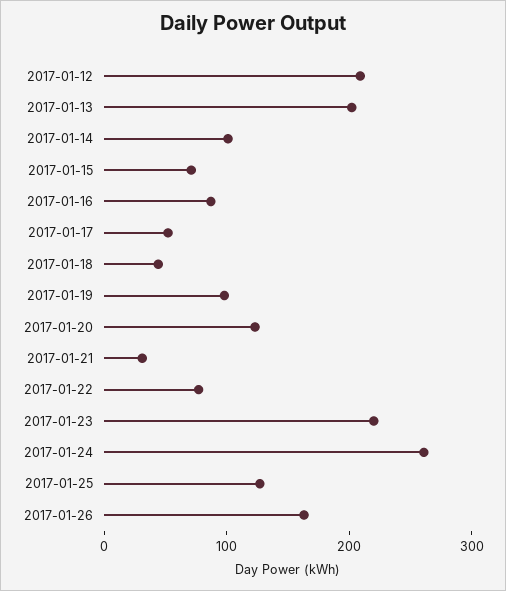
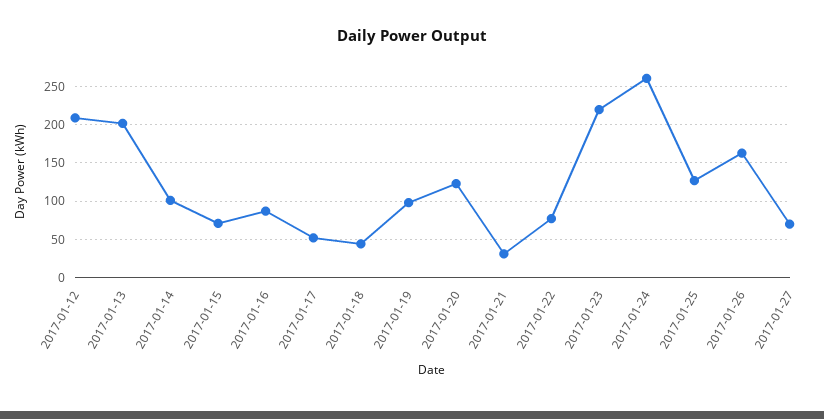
2017-01-27: none -> 70

